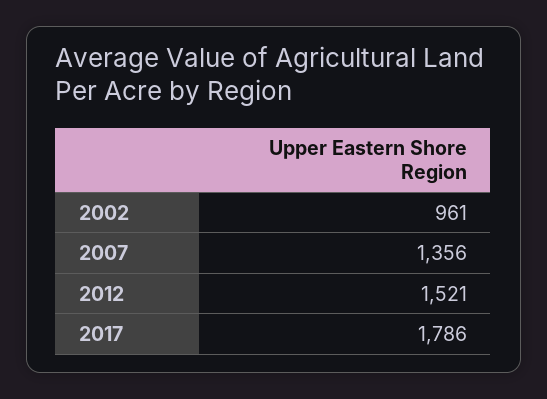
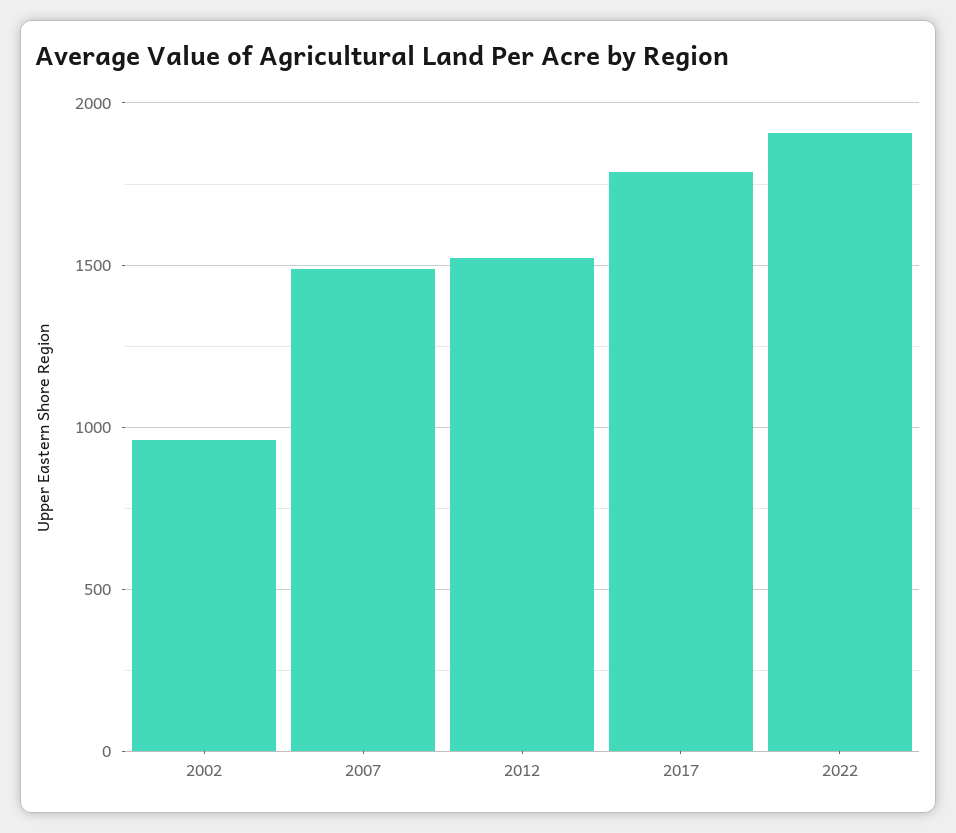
2007: 1356 -> 1500
2022: none -> 1900

